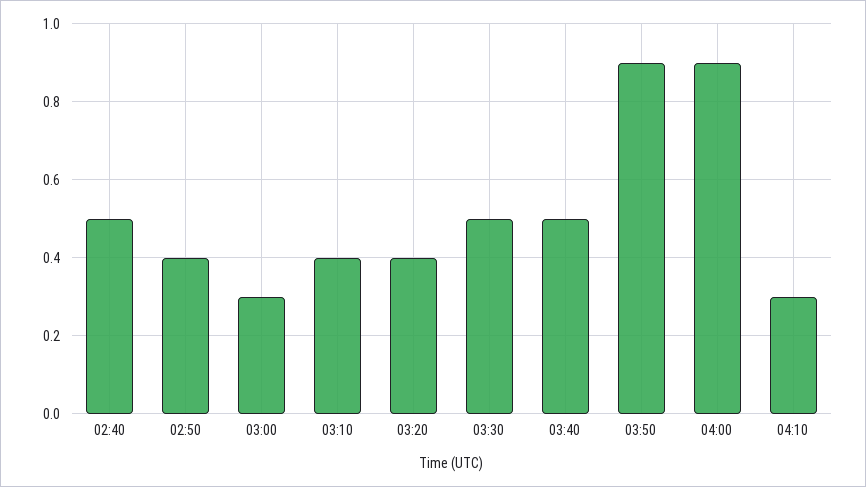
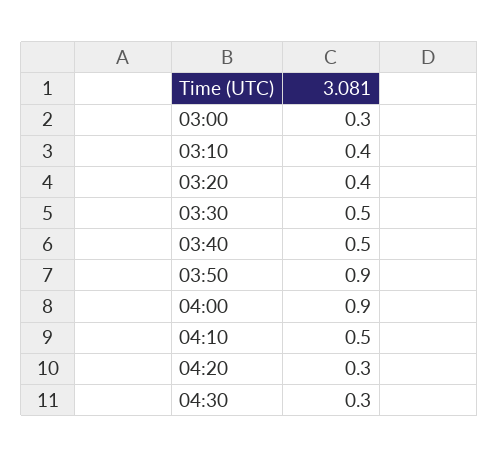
02:40: 0.5 -> none
02:50: 0.4 -> none
04:10: 0.3 -> 0.5
04:20: none -> 0.3
04:30: none -> 0.3

